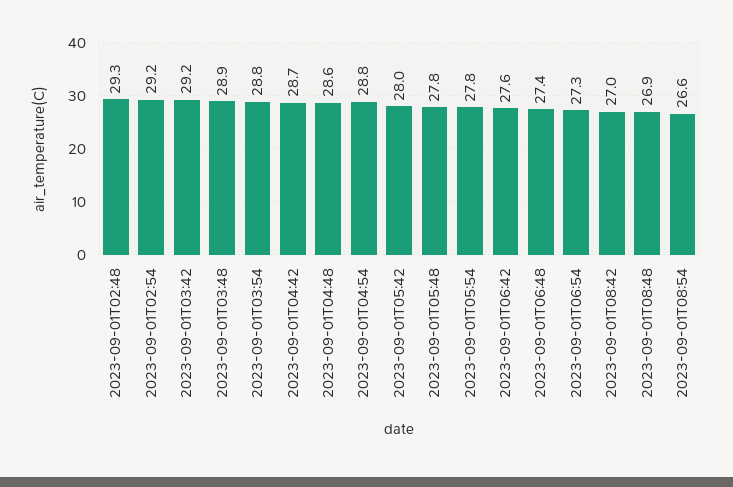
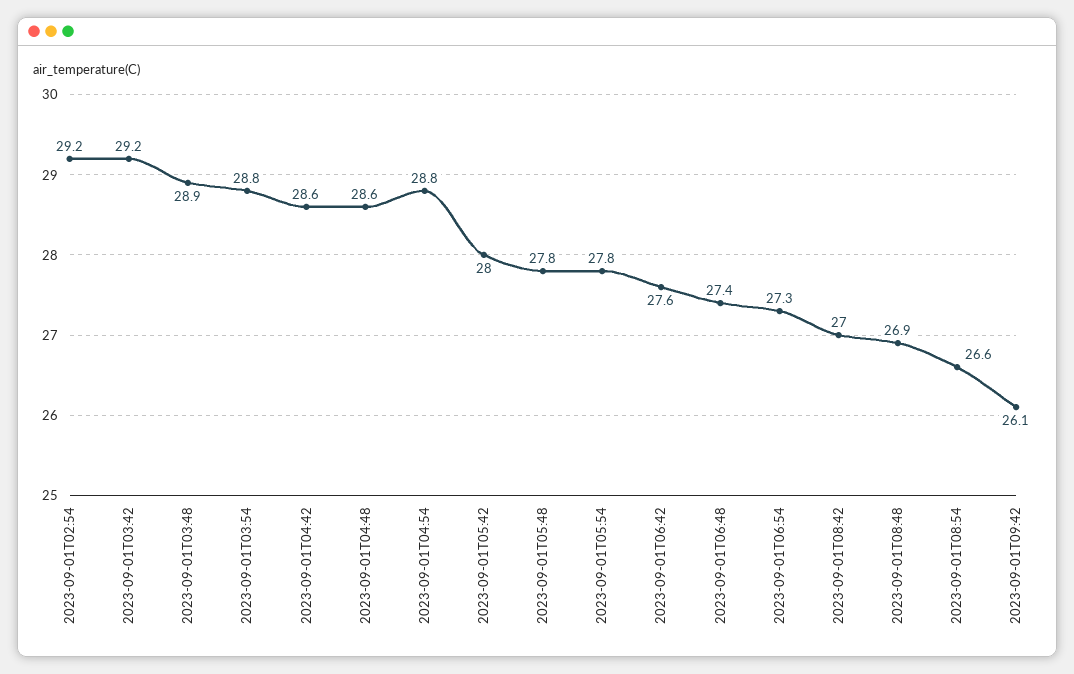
2023-09-01T02:48: 29.3 -> none
2023-09-01T04:42: 28.7 -> 28.6
2023-09-01T09:42: none -> 26.1

